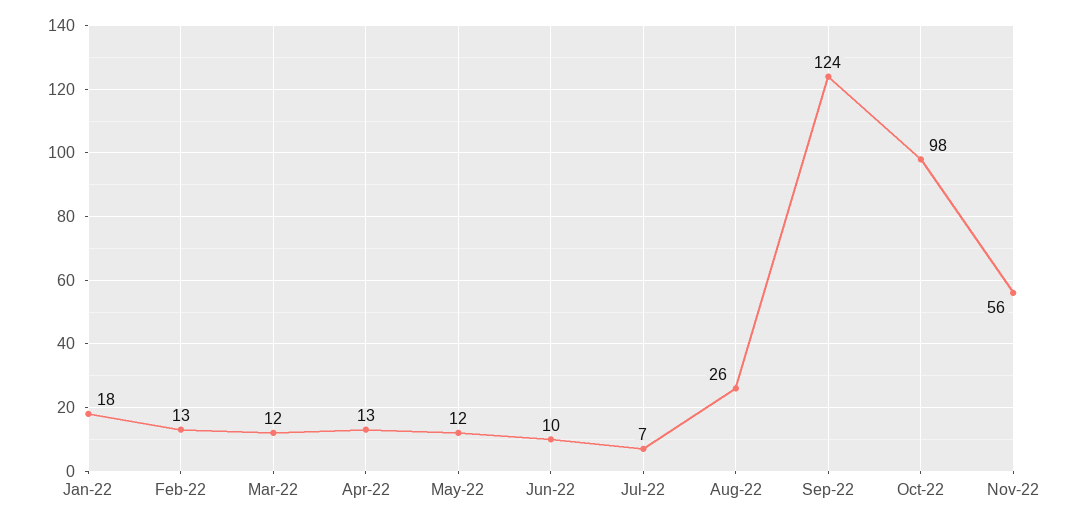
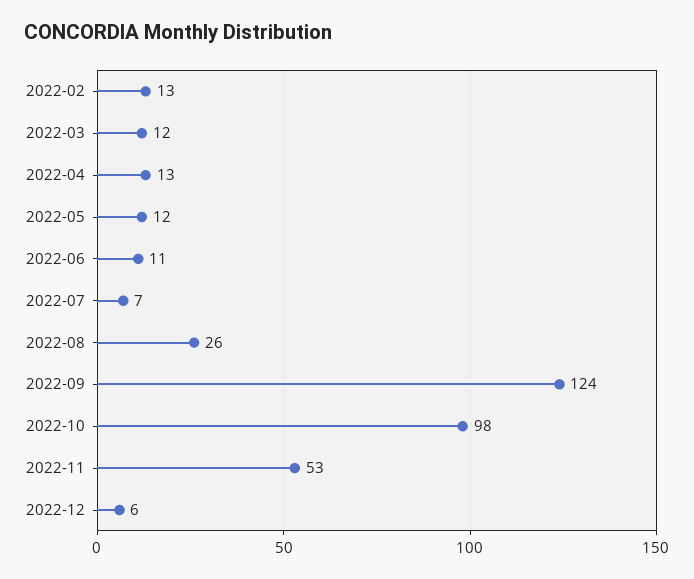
Jan-22: 18 -> none
Jun-22: 10 -> 11
Nov-22: 56 -> 53
2022-12: none -> 6

